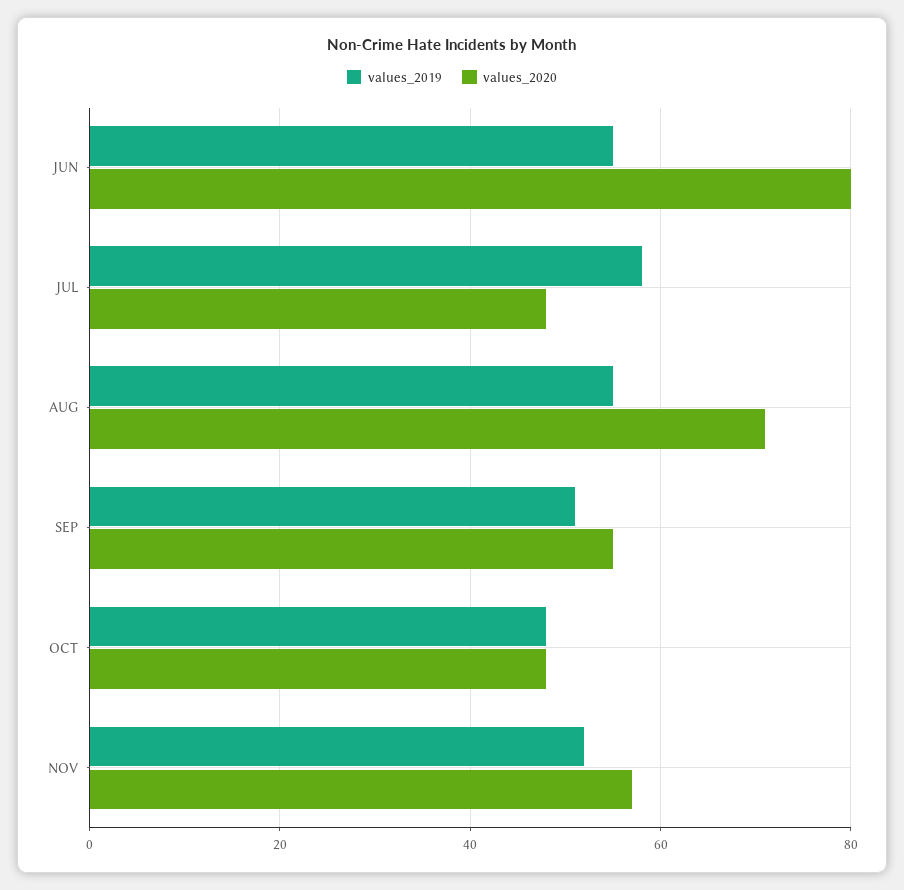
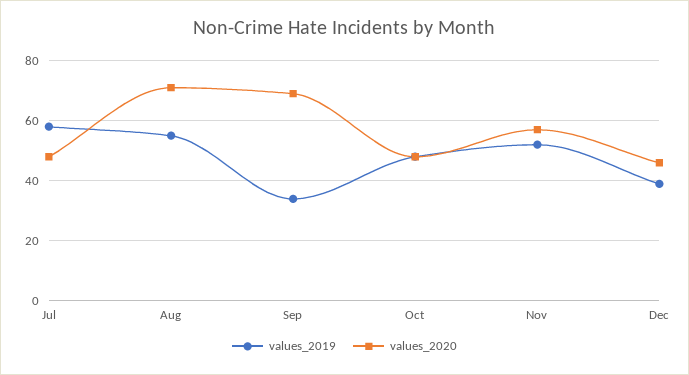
values_2019, JUN: 55 -> none
values_2020, JUN: 80 -> none
values_2019, SEP: 50 -> 35
values_2020, SEP: 55 -> 70
values_2019, Dec: none -> 40
values_2020, Dec: none -> 45

